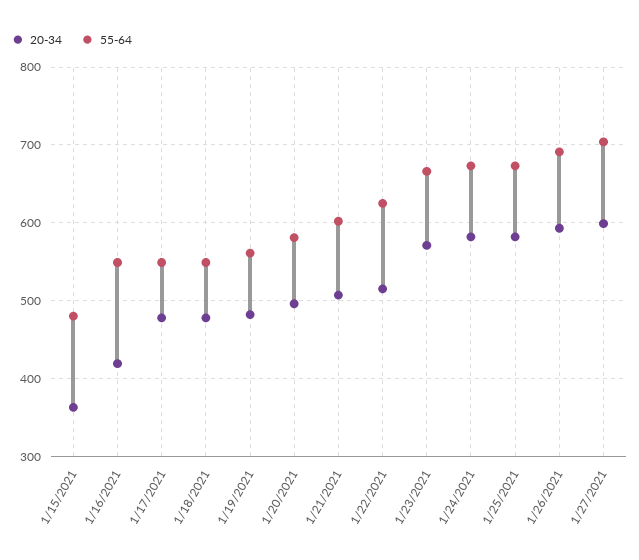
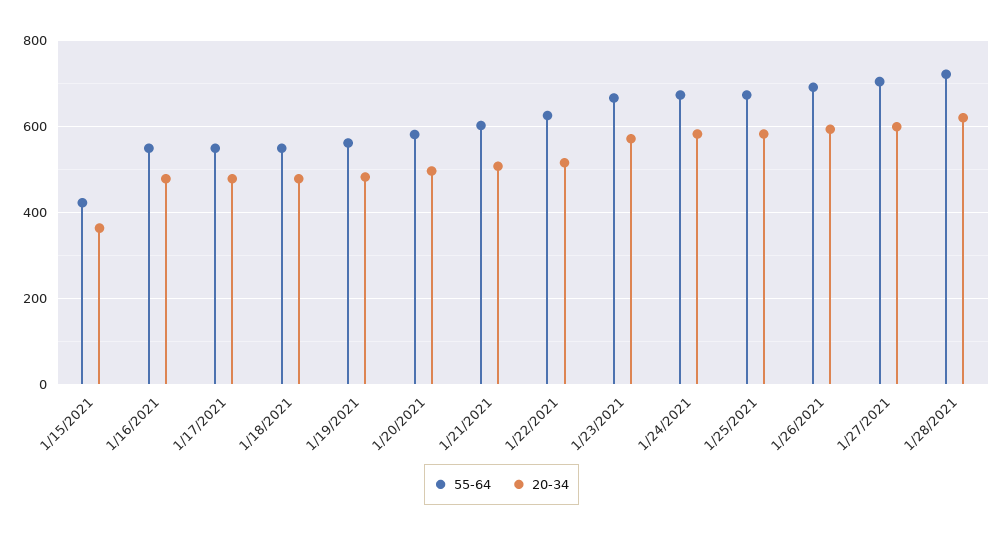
55-64, 1/15/2021: 480 -> 420
20-34, 1/16/2021: 420 -> 480
55-64, 1/28/2021: none -> 720
20-34, 1/28/2021: none -> 620

